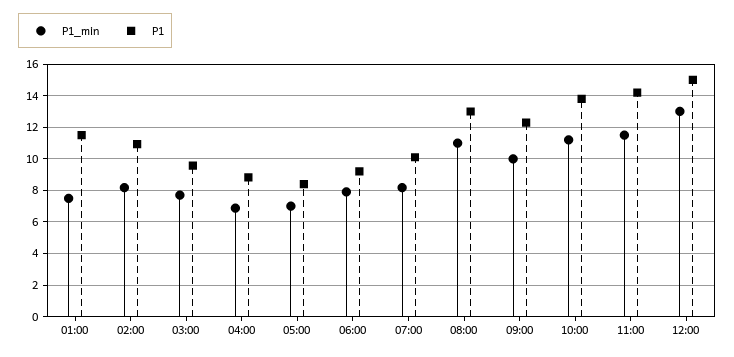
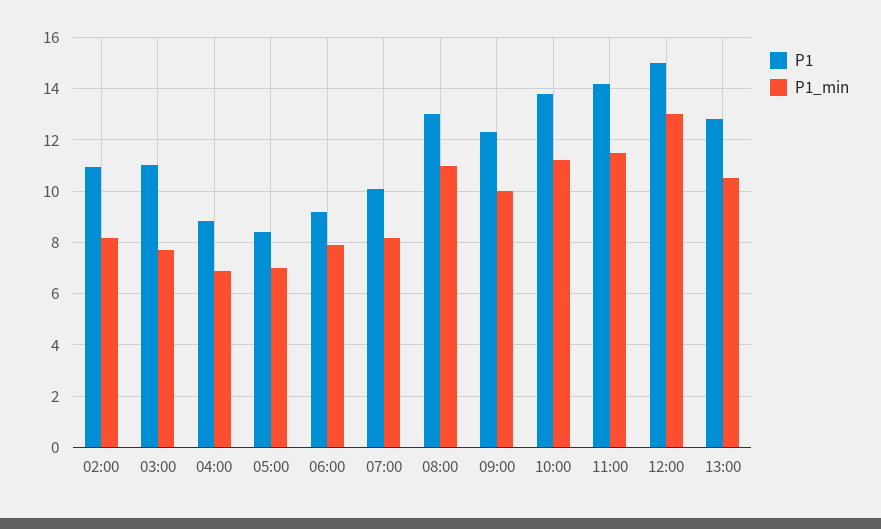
P1_min, 01:00: 7.5 -> none
P1, 01:00: 11.5 -> none
P1, 03:00: 9.5 -> 11
P1, 13:00: none -> 12.75
P1_min, 13:00: none -> 10.5

